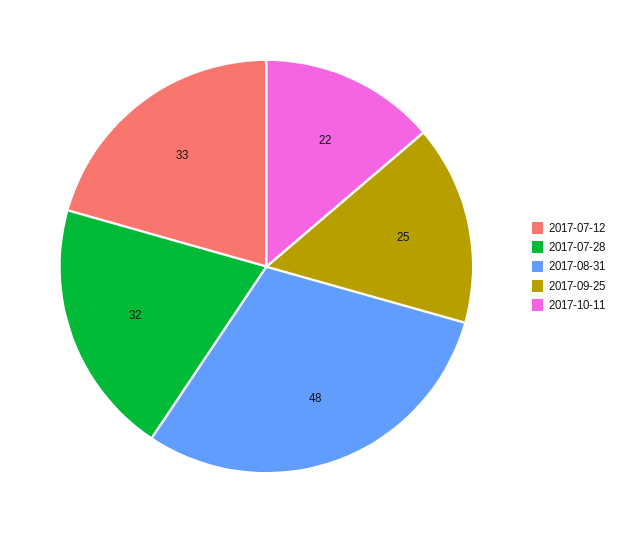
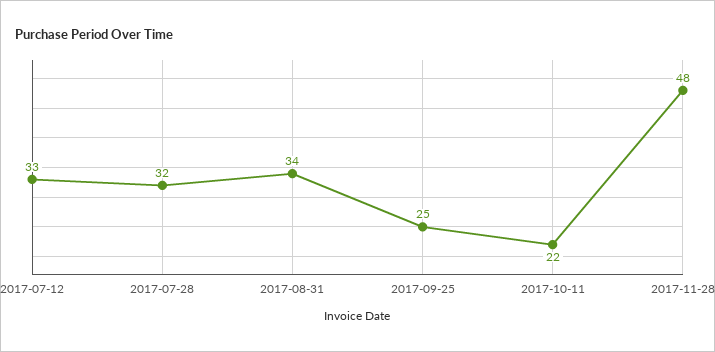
2017-08-31: 48 -> 34
2017-11-28: none -> 48

